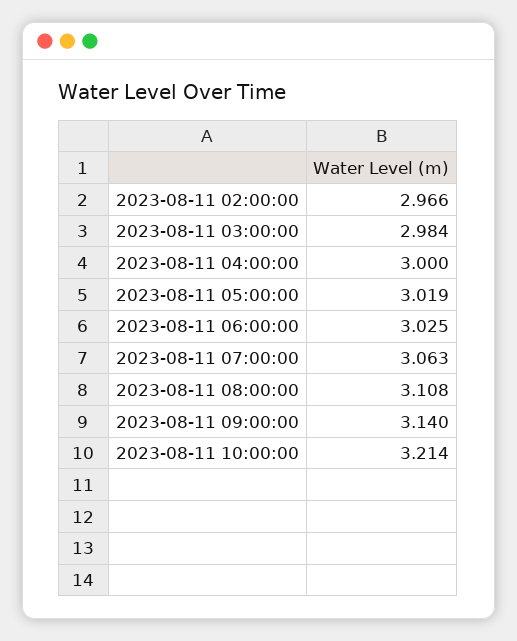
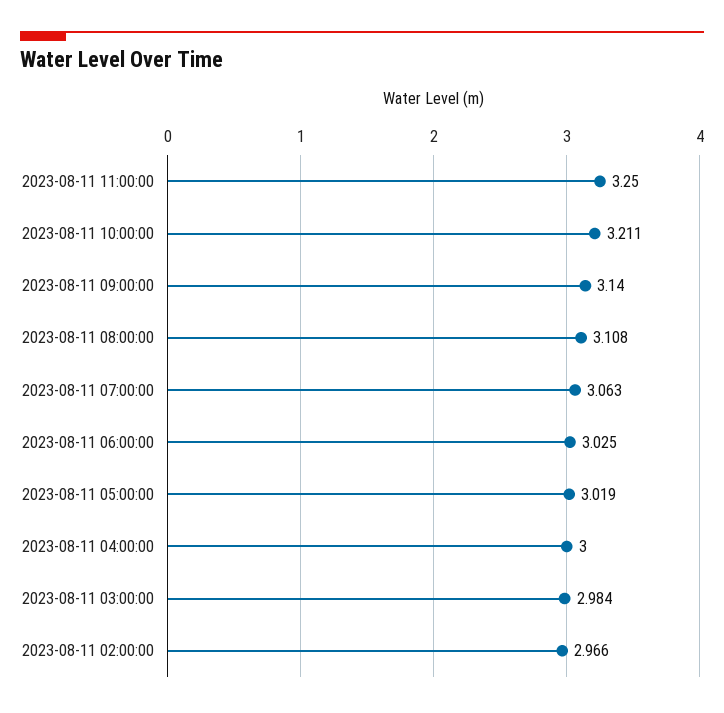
2023-08-11 10:00:00: 3.214 -> 3.211
2023-08-11 11:00:00: none -> 3.25

